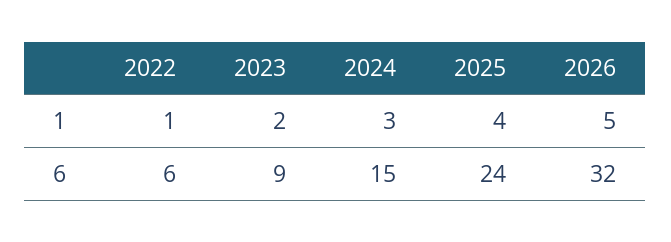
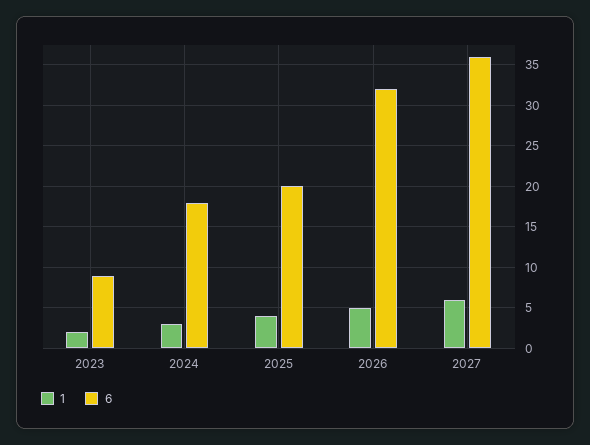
1, 2022: 1 -> none
6, 2022: 6 -> none
6, 2024: 15 -> 18
6, 2025: 24 -> 20
1, 2027: none -> 6
6, 2027: none -> 36

